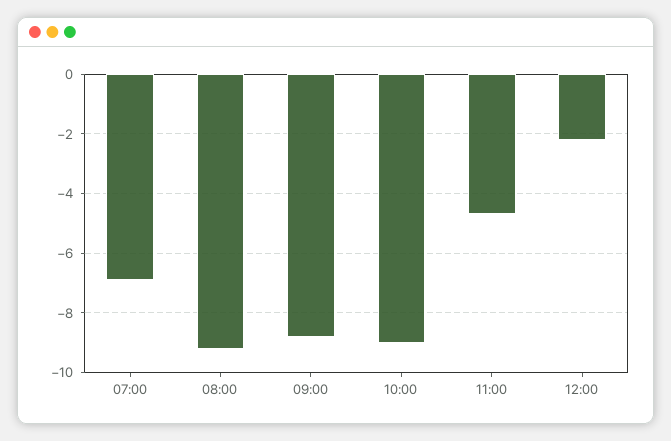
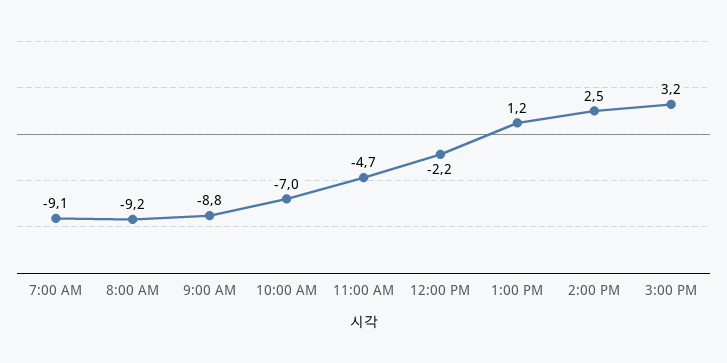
07:00: -7 -> -9.1
10:00: -9 -> -7
1:00 PM: none -> 1.2
2:00 PM: none -> 2.5
3:00 PM: none -> 3.2

